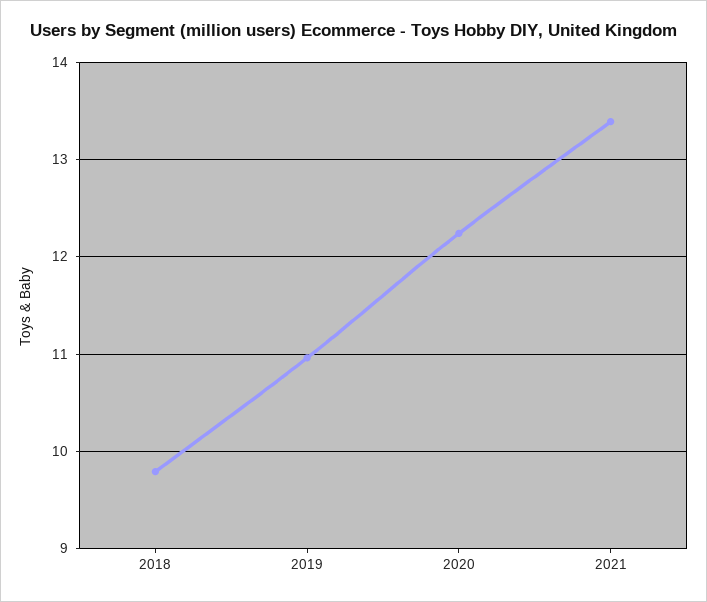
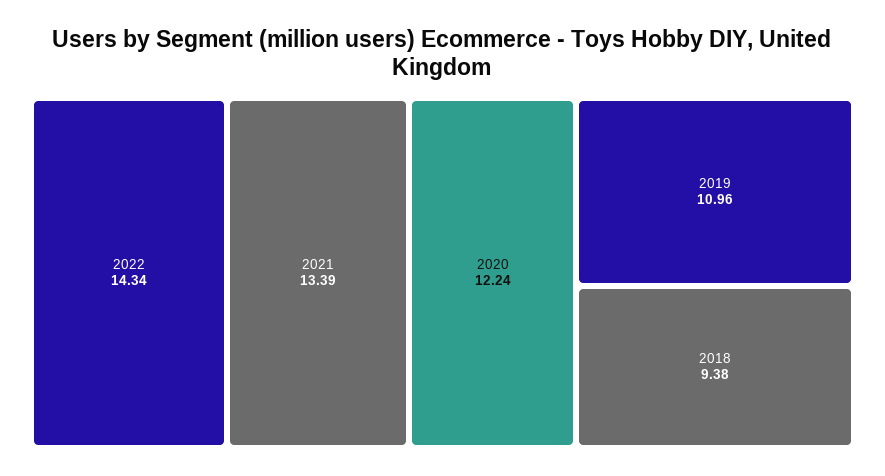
2018: 9.8 -> 9.38
2022: none -> 14.34

